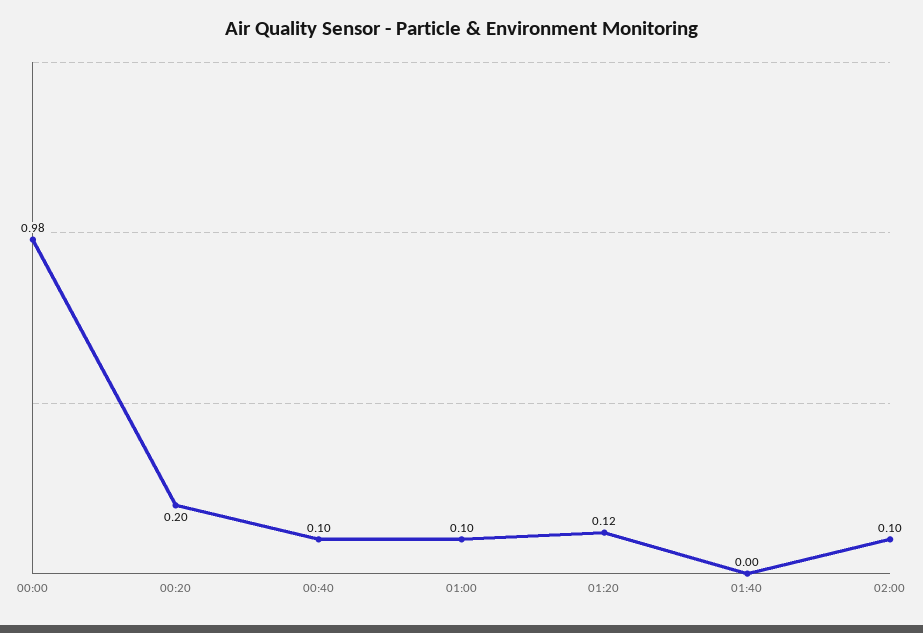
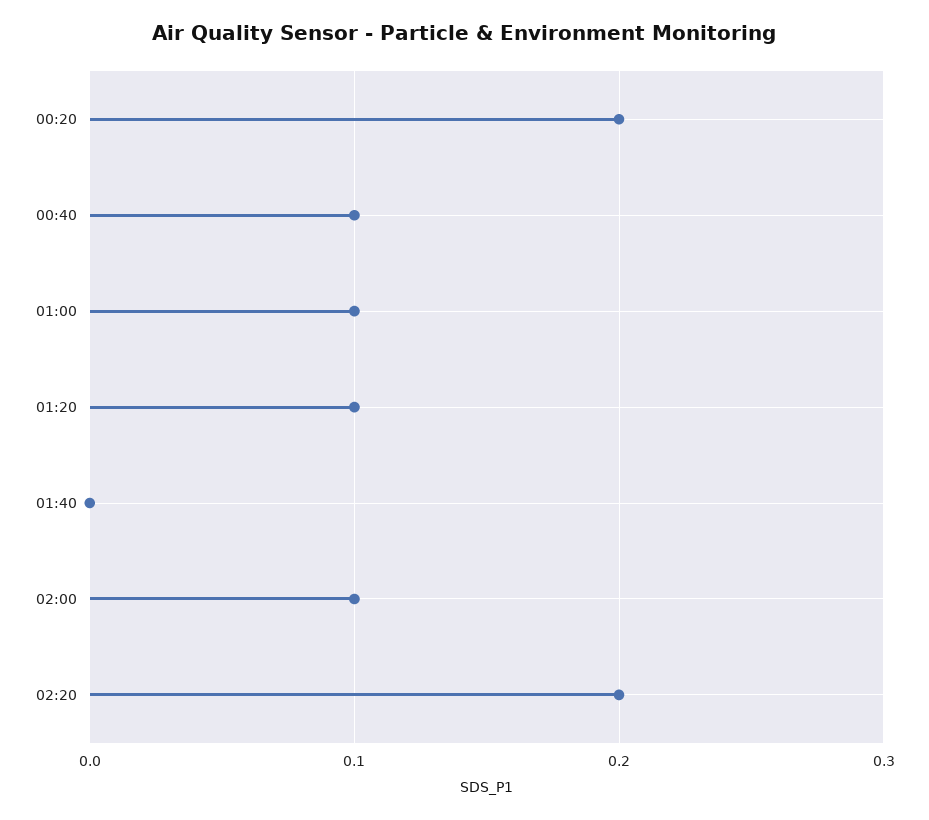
00:00: 0.98 -> none
01:20: 0.12 -> 0.1
02:20: none -> 0.2

